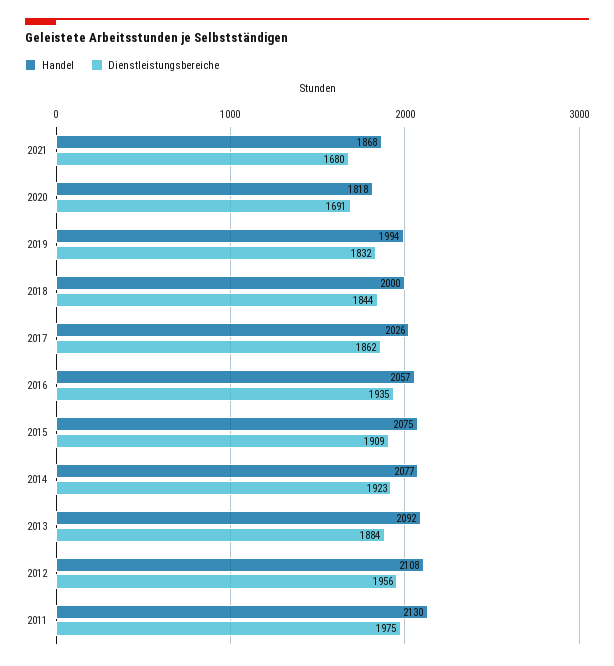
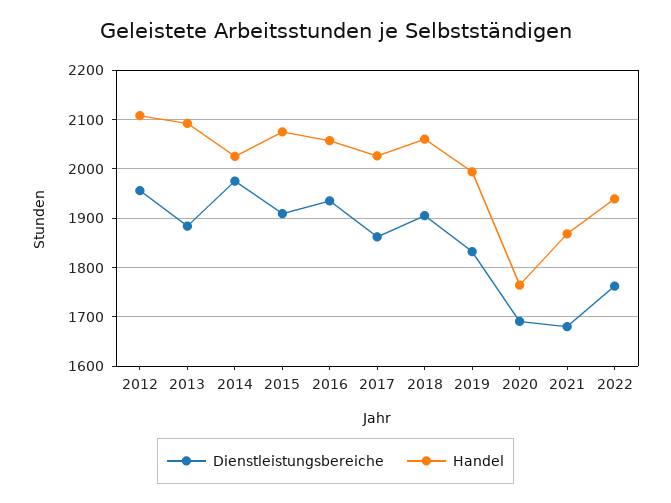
Handel, 2020: 1818 -> 1760
Handel, 2018: 2000 -> 2060
Dienstleistungsbereiche, 2018: 1844 -> 1900
Handel, 2014: 2077 -> 2020
Dienstleistungsbereiche, 2014: 1923 -> 1980
Handel, 2011: 2130 -> none
Dienstleistungsbereiche, 2011: 1975 -> none
Dienstleistungsbereiche, 2022: none -> 1760
Handel, 2022: none -> 1940

